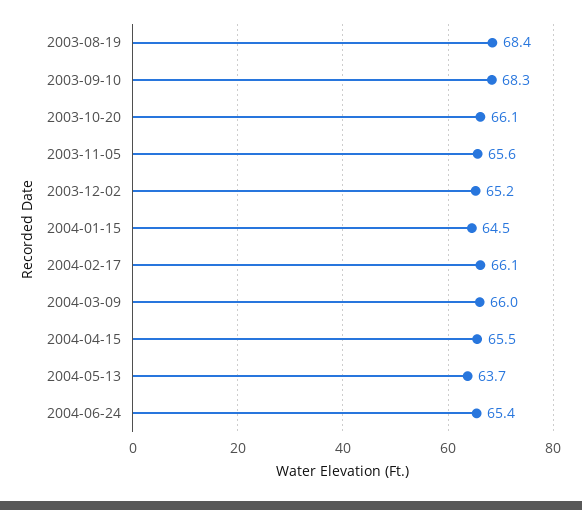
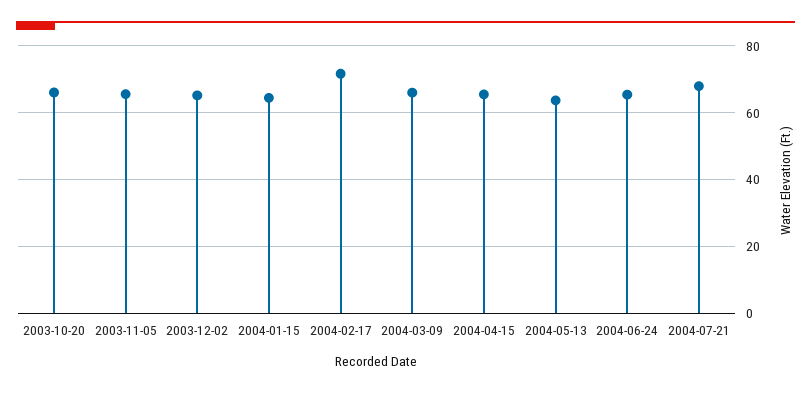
2003-08-19: 68.4 -> none
2003-09-10: 68.3 -> none
2004-02-17: 66.1 -> 72
2004-07-21: none -> 68

